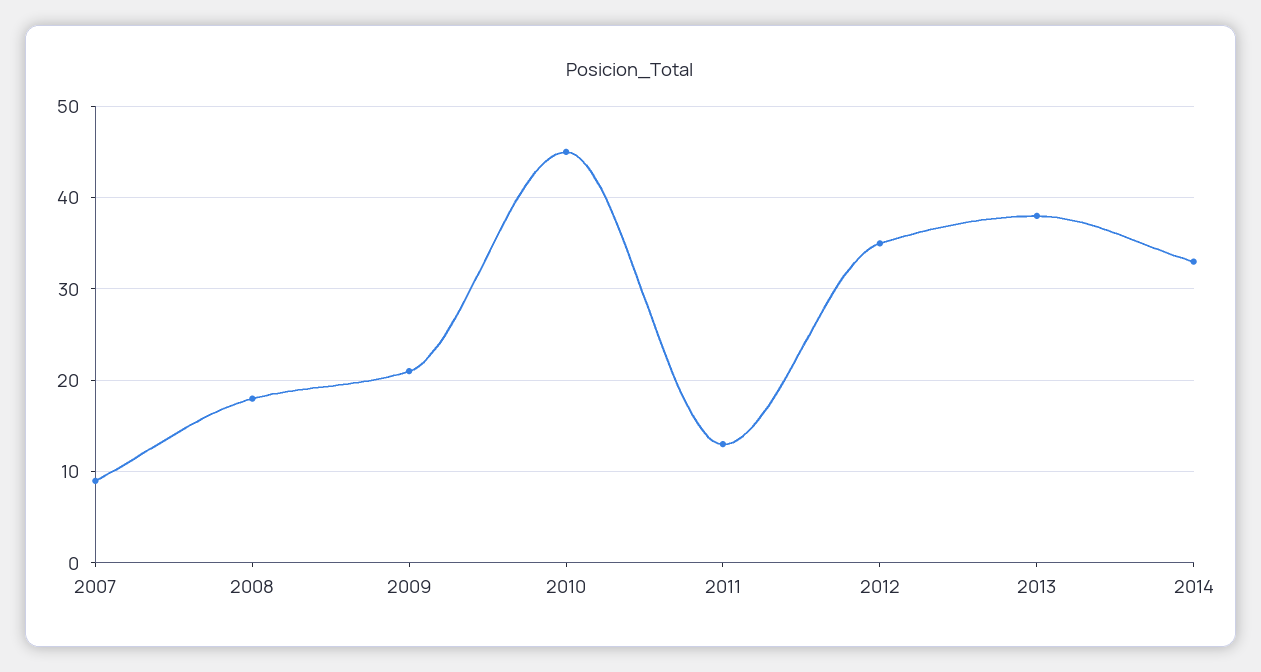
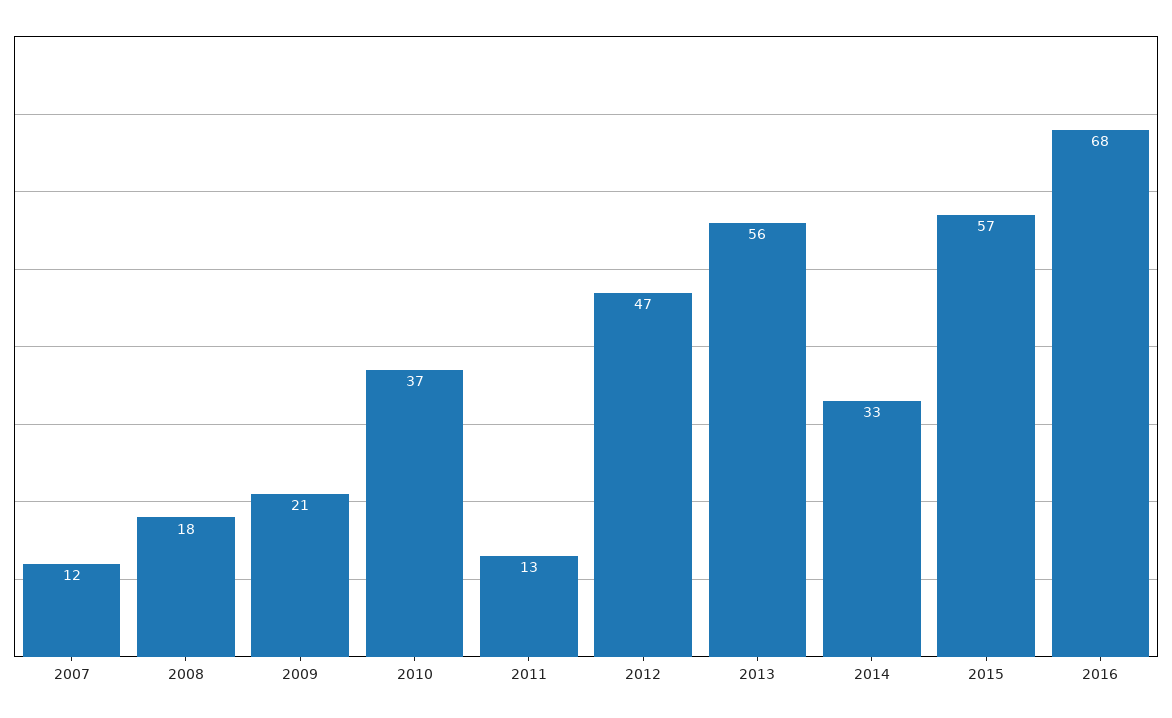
2007: 9 -> 12
2010: 45 -> 37
2012: 35 -> 47
2013: 38 -> 56
2015: none -> 57
2016: none -> 68

